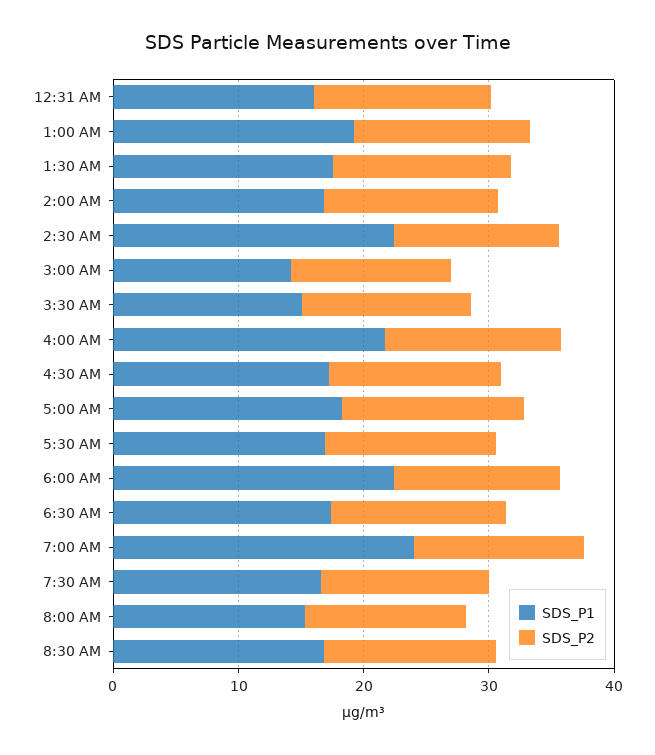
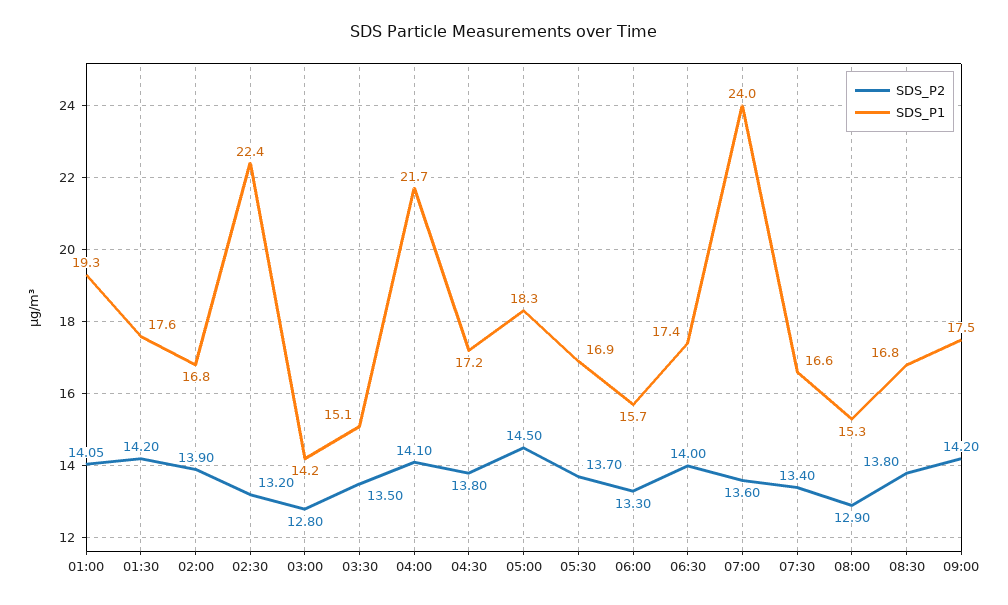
SDS_P1, 12:31 AM: 16 -> none
SDS_P2, 12:31 AM: 14 -> none
SDS_P1, 6:00 AM: 22 -> 15.7
SDS_P2, 09:00: none -> 14.2
SDS_P1, 09:00: none -> 17.5

